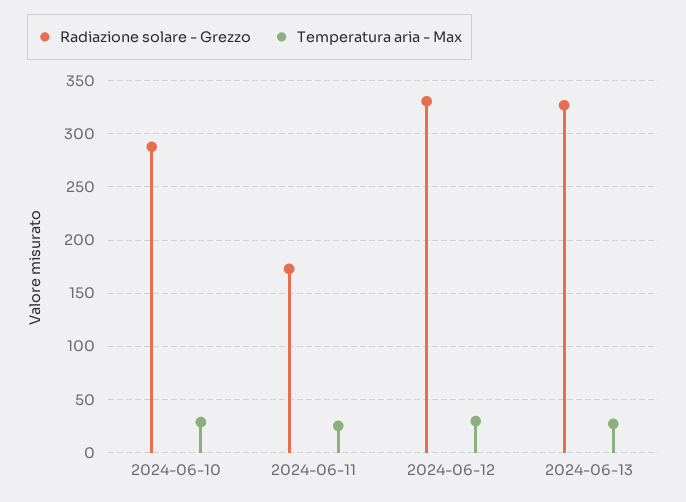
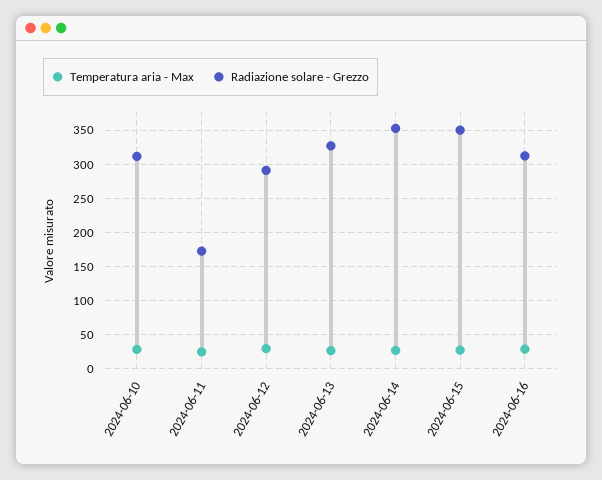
Radiazione solare - Grezzo, 2024-06-10: 290 -> 310
Radiazione solare - Grezzo, 2024-06-12: 330 -> 290
Temperatura aria - Max, 2024-06-14: none -> 30
Radiazione solare - Grezzo, 2024-06-14: none -> 350
Temperatura aria - Max, 2024-06-15: none -> 30
Radiazione solare - Grezzo, 2024-06-15: none -> 350
Temperatura aria - Max, 2024-06-16: none -> 30
Radiazione solare - Grezzo, 2024-06-16: none -> 310

